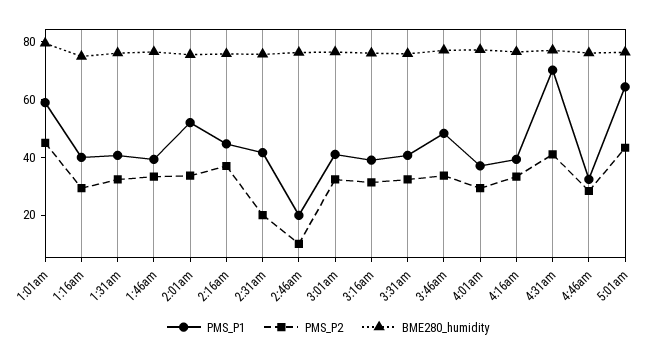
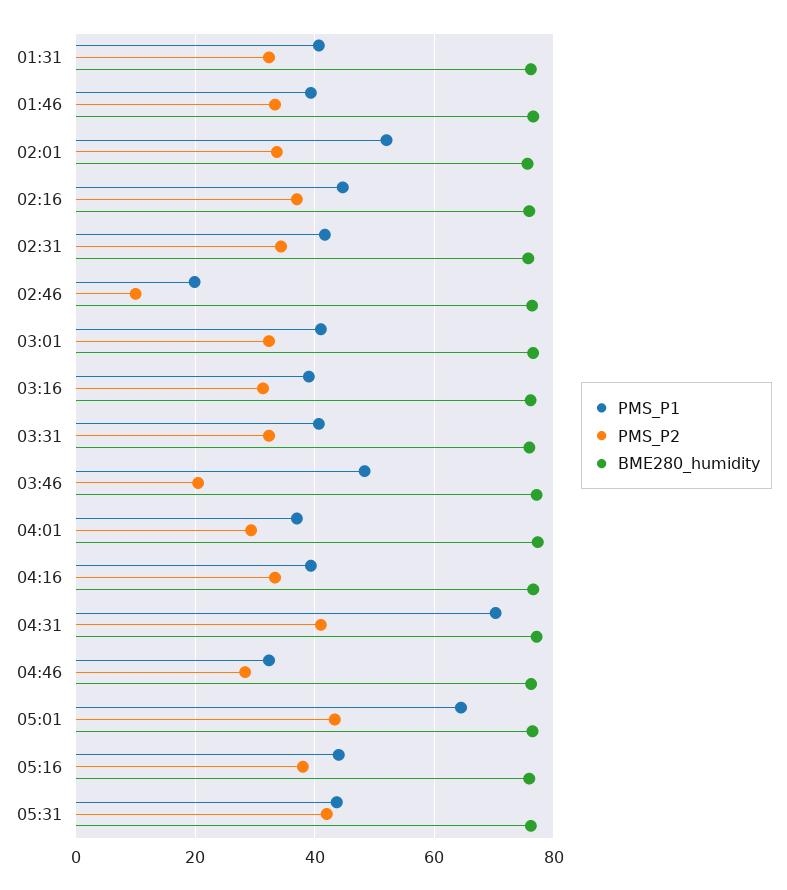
PMS_P1, 1:01am: 60 -> none
PMS_P2, 1:01am: 45 -> none
BME280_humidity, 1:01am: 80 -> none
PMS_P1, 1:16am: 40 -> none
PMS_P2, 1:16am: 30 -> none
BME280_humidity, 1:16am: 75 -> none
PMS_P2, 2:31am: 20 -> 34
PMS_P2, 3:46am: 35 -> 20
PMS_P1, 05:16: none -> 44
PMS_P2, 05:16: none -> 38
BME280_humidity, 05:16: none -> 76
PMS_P1, 05:31: none -> 44
PMS_P2, 05:31: none -> 42
BME280_humidity, 05:31: none -> 76

